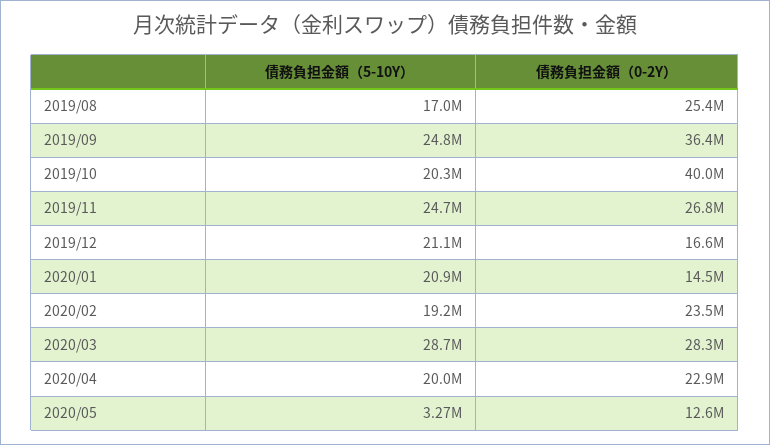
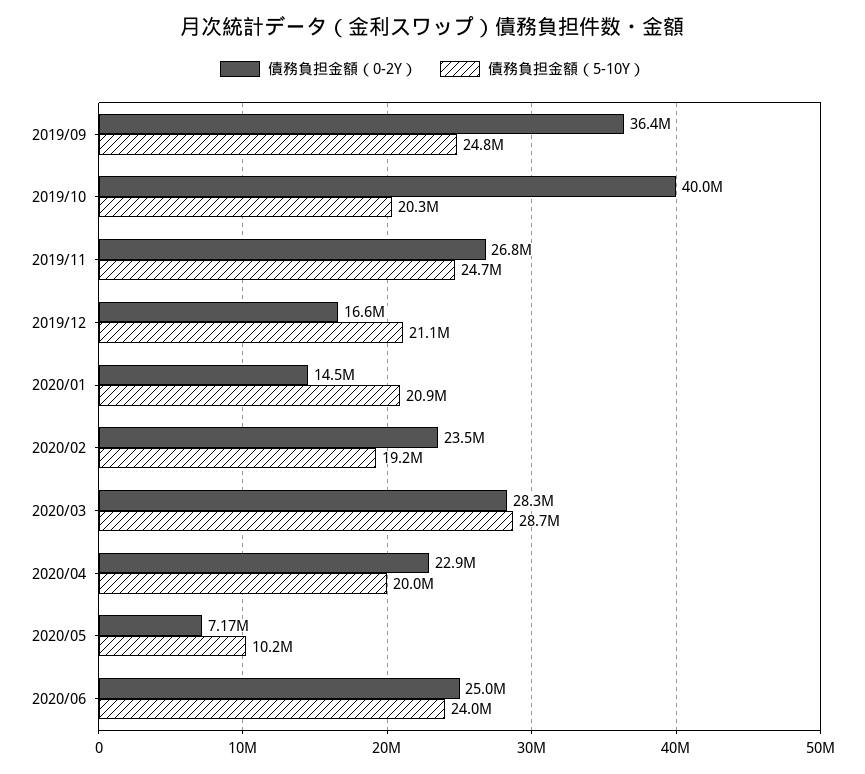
債務負担金額（5-10Y）, 2019/08: 17000000 -> none
債務負担金額（0-2Y）, 2019/08: 25400000 -> none
債務負担金額（5-10Y）, 2020/05: 3270000 -> 10200000
債務負担金額（0-2Y）, 2020/05: 12600000 -> 7170000
債務負担金額（0-2Y）, 2020/06: none -> 25000000
債務負担金額（5-10Y）, 2020/06: none -> 24000000

